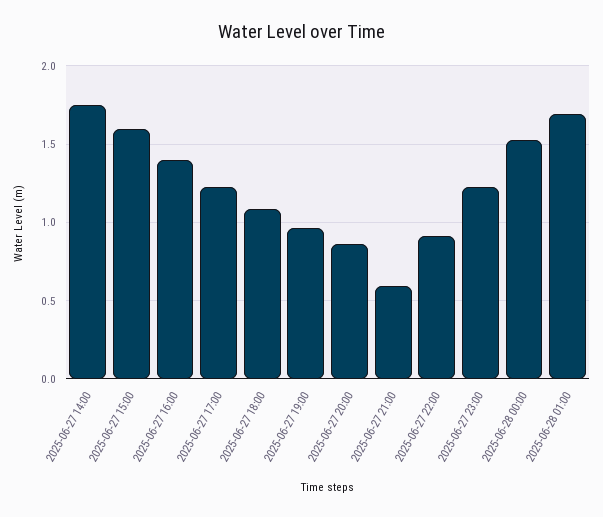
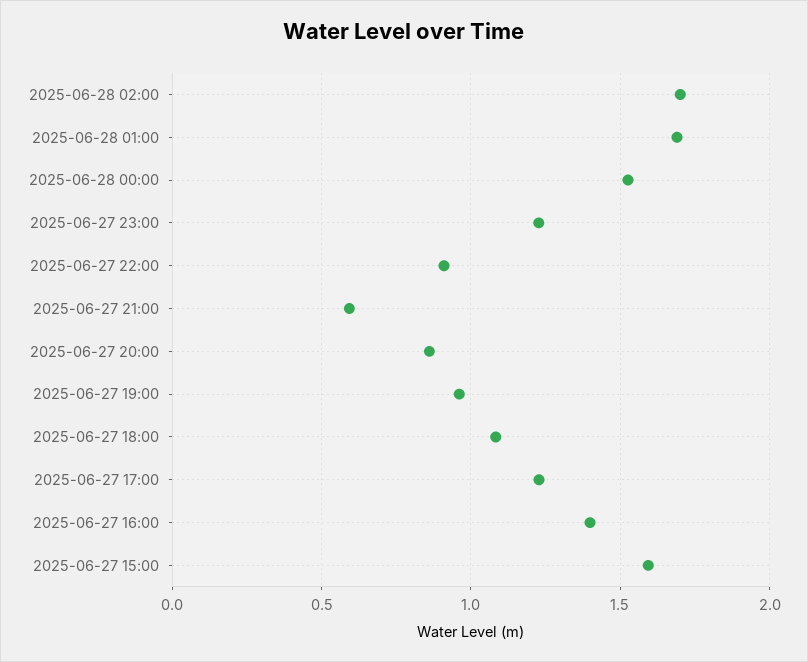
2025-06-27 14:00: 1.75 -> none
2025-06-28 02:00: none -> 1.7

